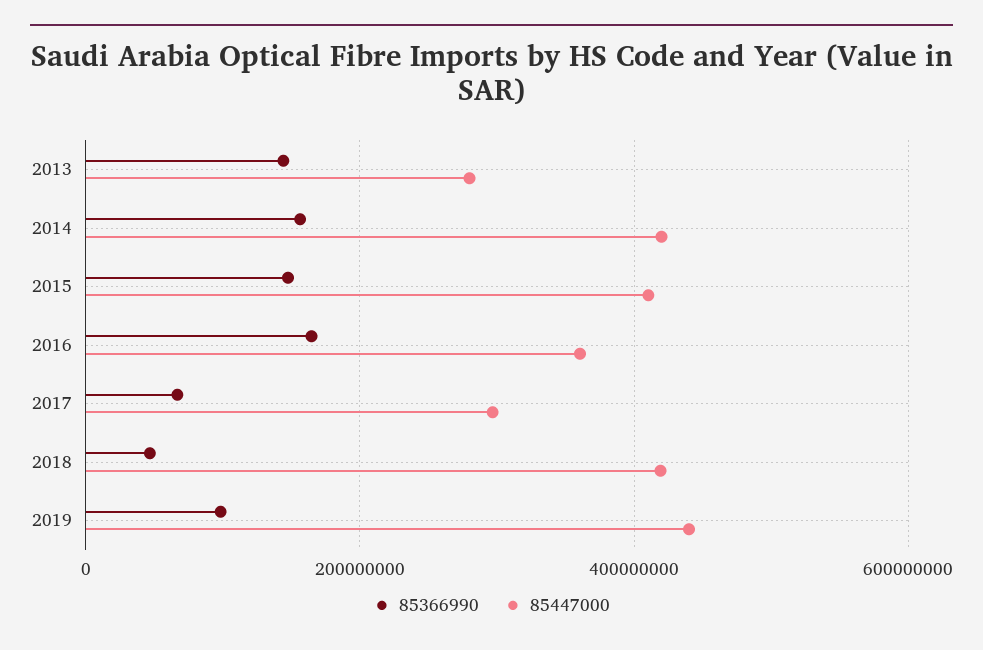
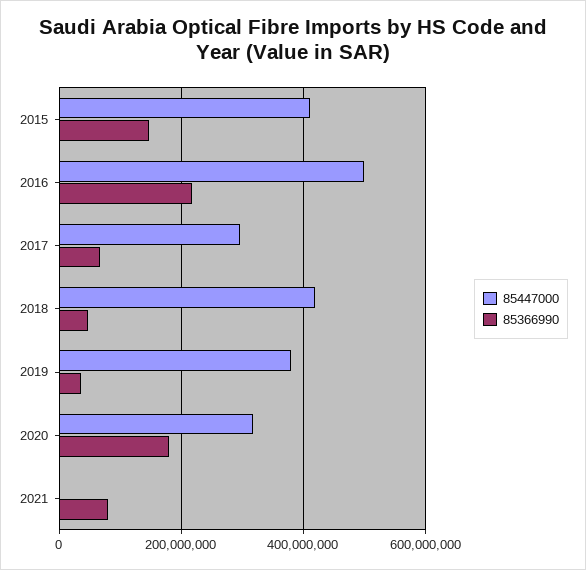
85366990, 2013: 140000000 -> none
85447000, 2013: 280000000 -> none
85366990, 2014: 160000000 -> none
85447000, 2014: 420000000 -> none
85366990, 2016: 160000000 -> 220000000
85447000, 2016: 360000000 -> 500000000
85366990, 2019: 100000000 -> 40000000
85447000, 2019: 440000000 -> 380000000
85447000, 2020: none -> 320000000
85366990, 2020: none -> 180000000
85447000, 2021: none -> 0
85366990, 2021: none -> 80000000

